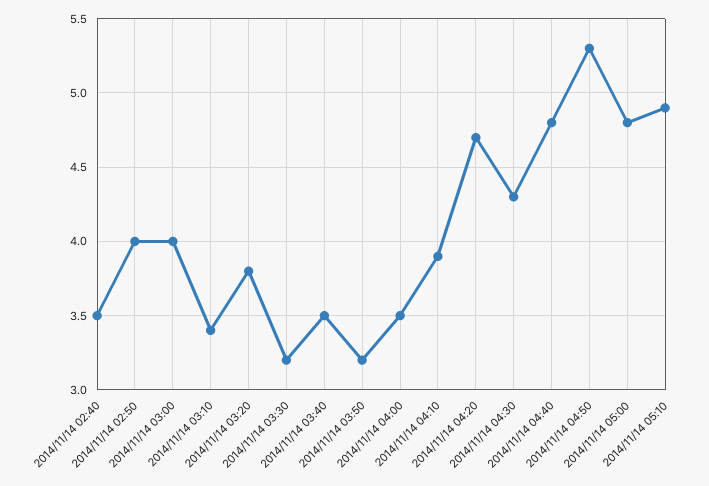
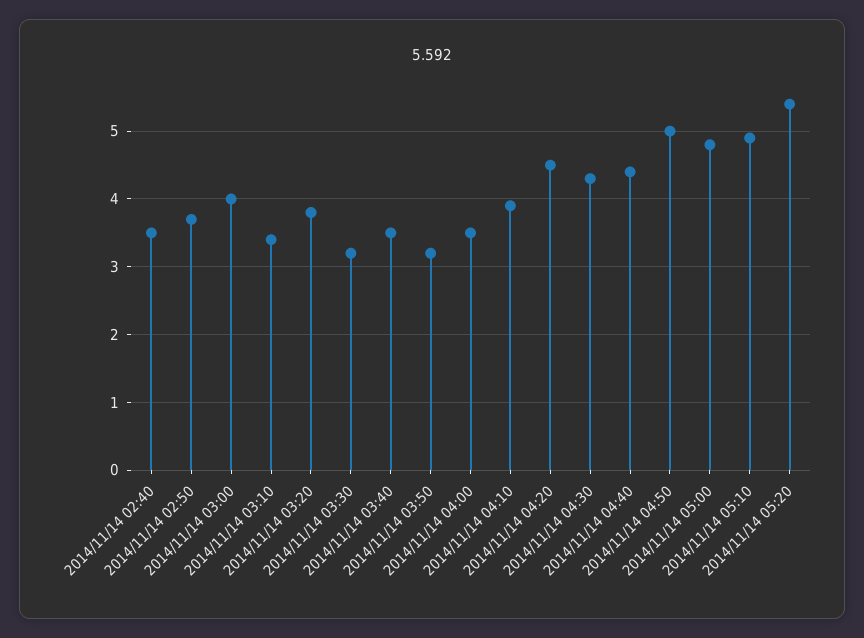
2014/11/14 02:50: 4 -> 3.7
2014/11/14 04:20: 4.7 -> 4.5
2014/11/14 04:40: 4.8 -> 4.4
2014/11/14 04:50: 5.3 -> 5
2014/11/14 05:20: none -> 5.4

